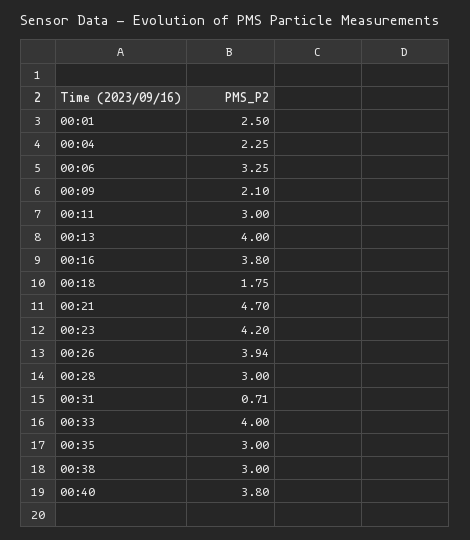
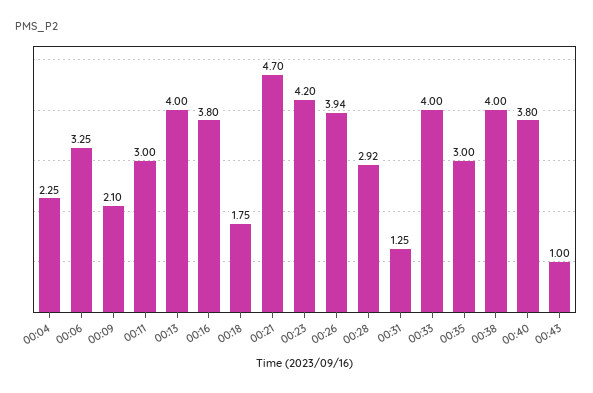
00:01: 2.5 -> none
00:28: 3 -> 2.92
00:31: 0.71 -> 1.25
00:38: 3 -> 4
00:43: none -> 1

